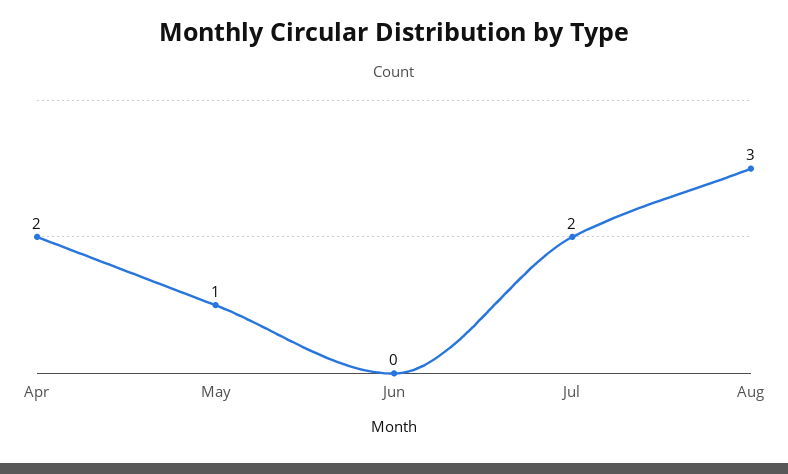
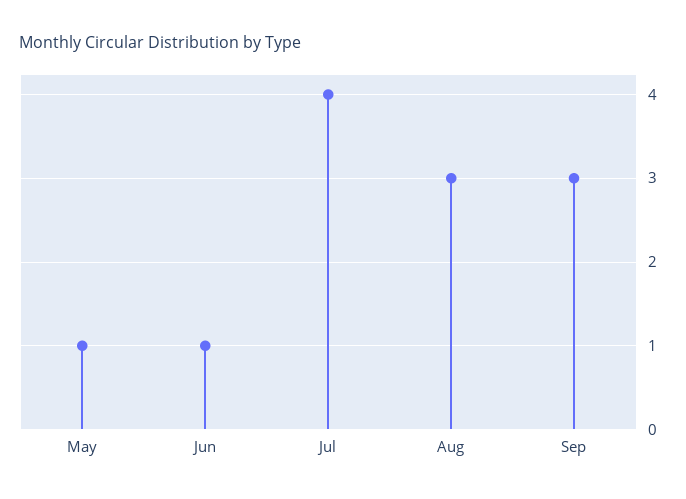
Apr: 2 -> none
Jun: 0 -> 1
Jul: 2 -> 4
Sep: none -> 3

